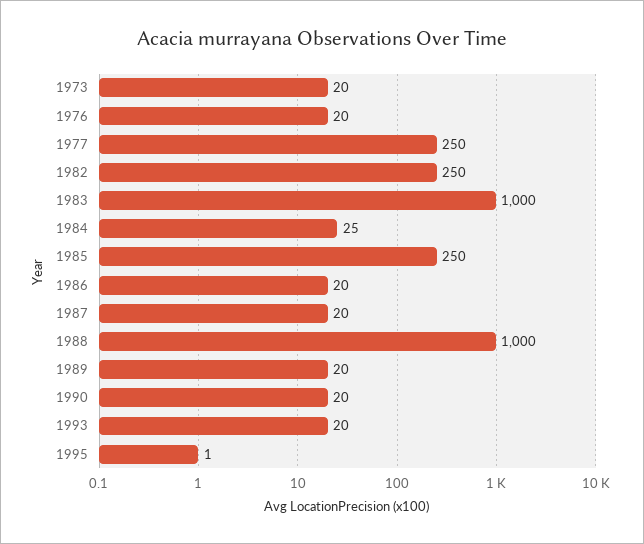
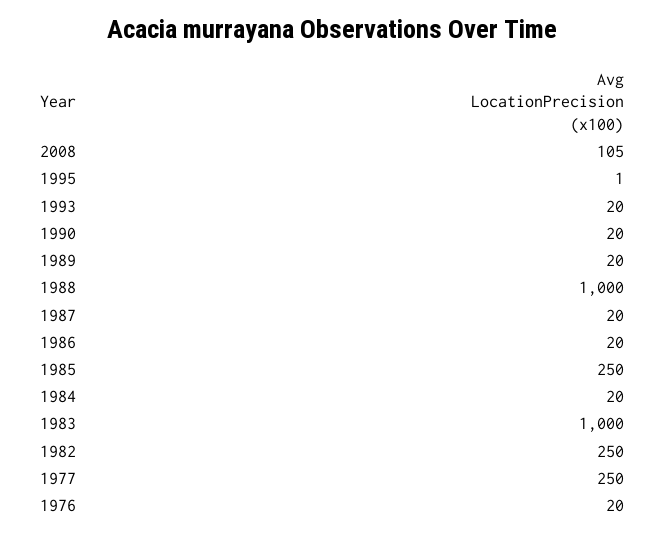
1973: 20 -> none
1984: 25 -> 20
2008: none -> 105

